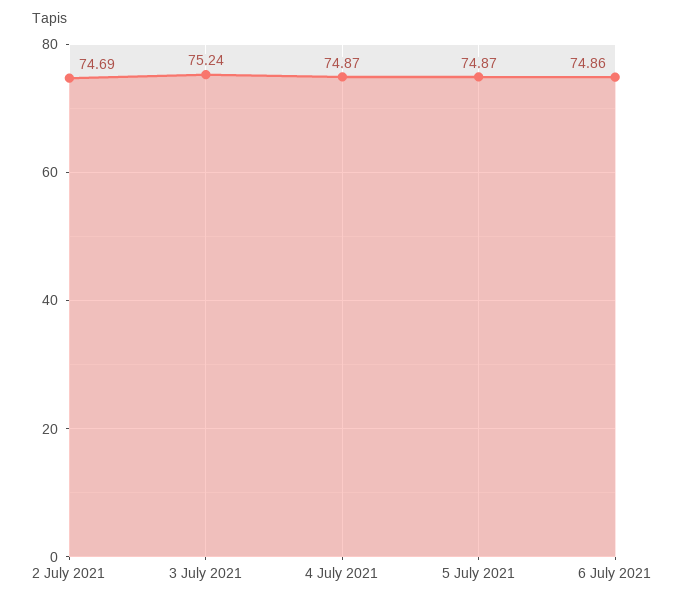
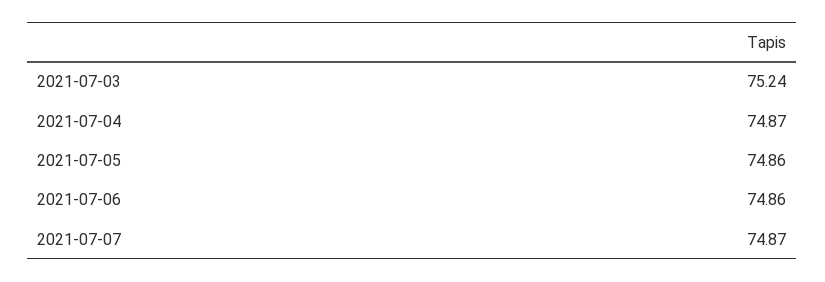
2 July 2021: 74.69 -> none
5 July 2021: 74.87 -> 74.86
2021-07-07: none -> 74.87

